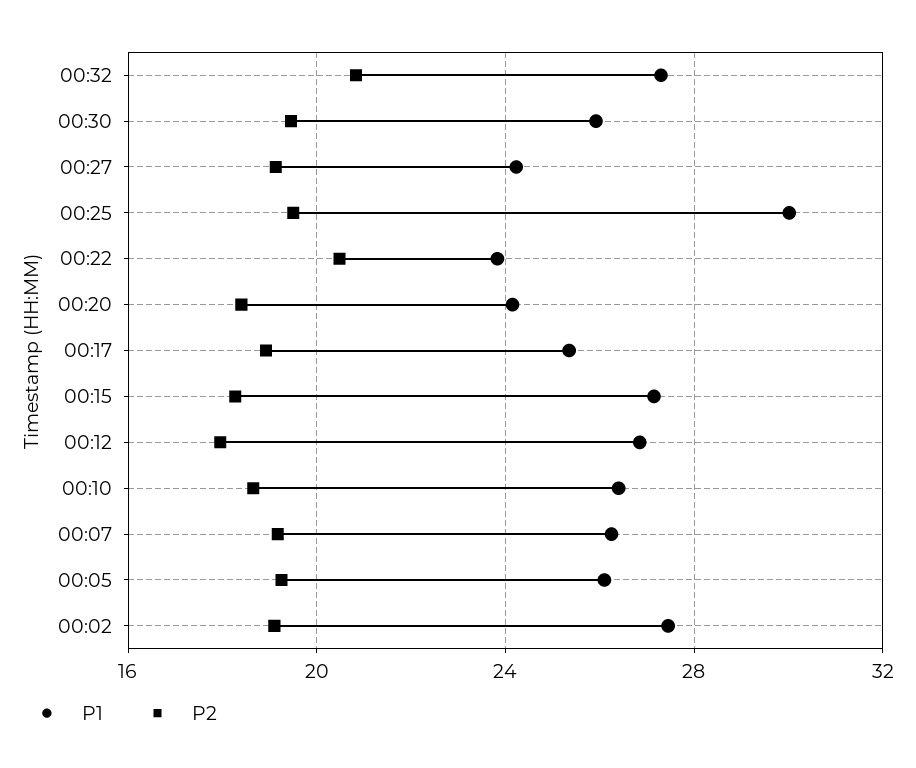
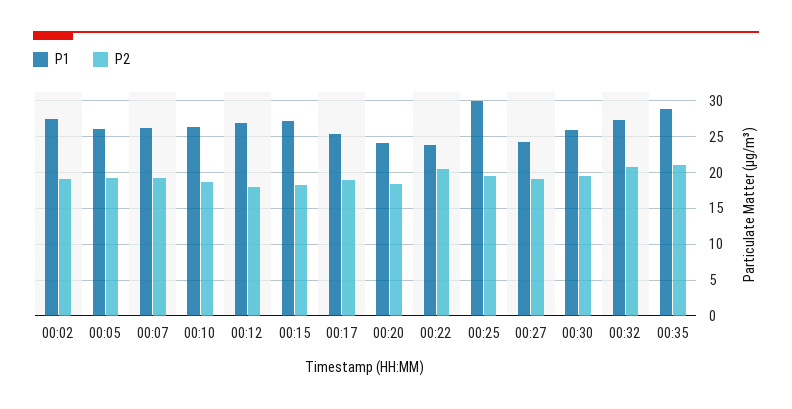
P1, 00:35: none -> 29
P2, 00:35: none -> 21

